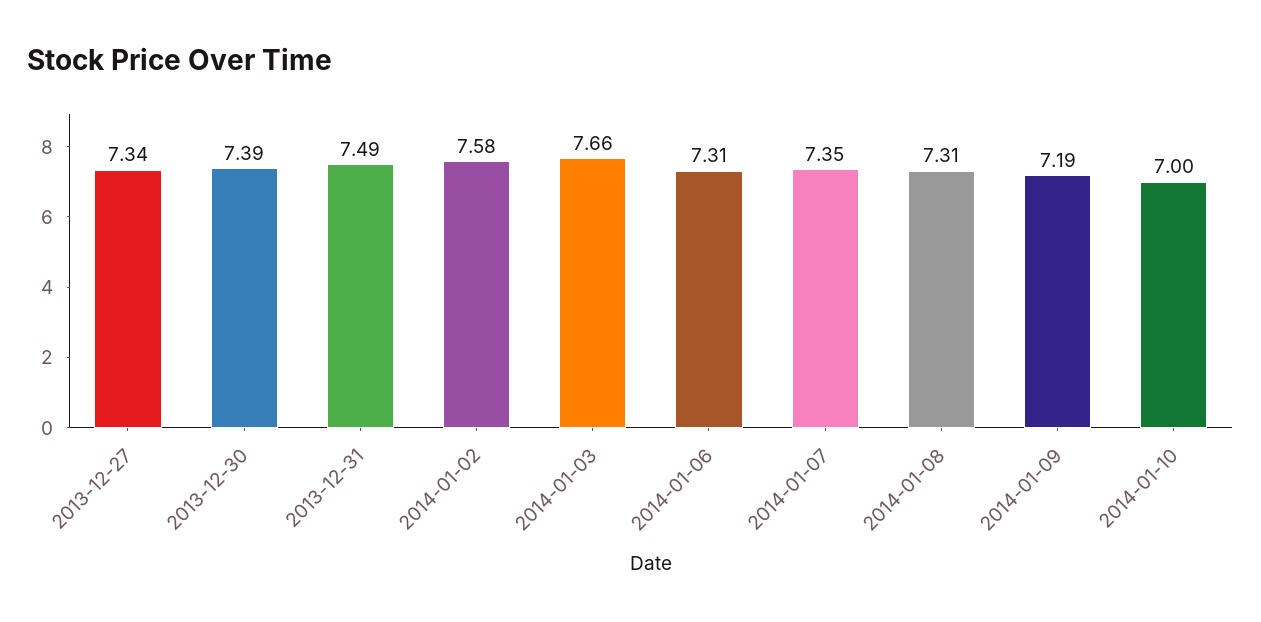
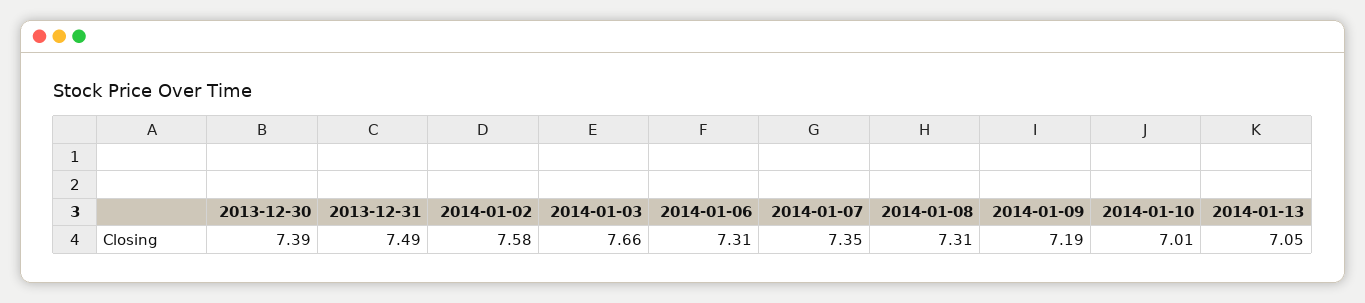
2013-12-27: 7.34 -> none
2014-01-10: 7 -> 7.01
2014-01-13: none -> 7.05

